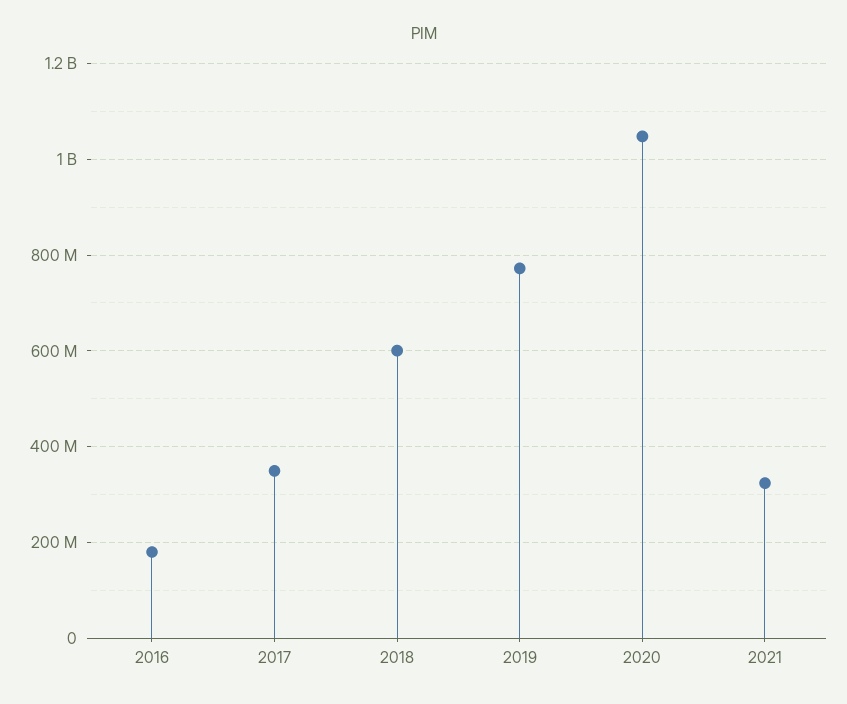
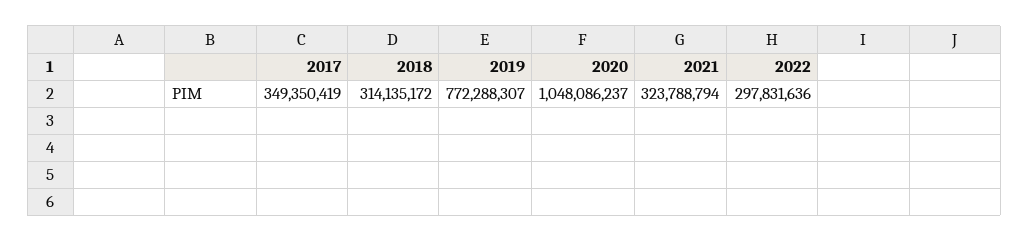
2016: 180000000 -> none
2018: 600000000 -> 314135172
2022: none -> 297831636

